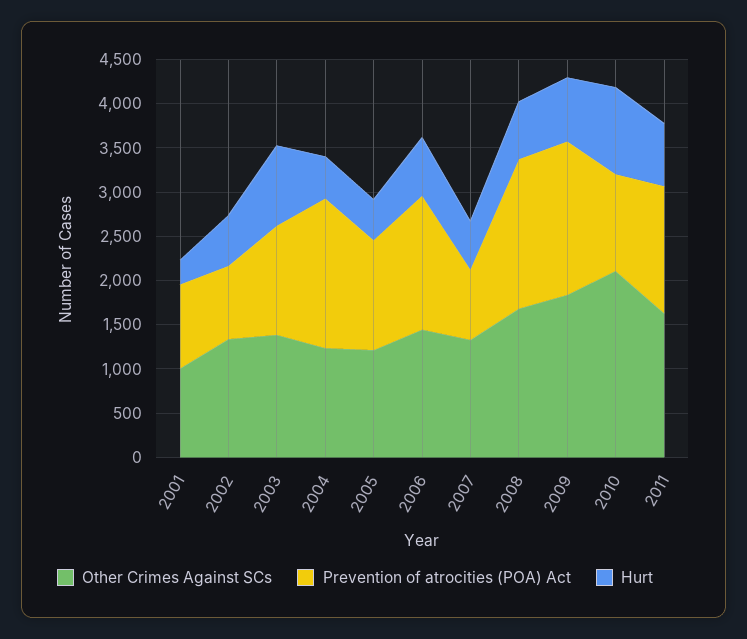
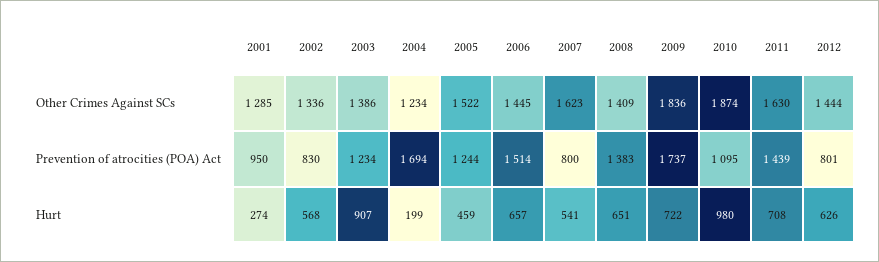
Other Crimes Against SCs, 2001: 1000 -> 1285
Hurt, 2004: 500 -> 199
Other Crimes Against SCs, 2005: 1200 -> 1522
Other Crimes Against SCs, 2007: 1300 -> 1623
Other Crimes Against SCs, 2008: 1700 -> 1409
Prevention of atrocities (POA) Act, 2008: 1700 -> 1383
Other Crimes Against SCs, 2010: 2100 -> 1874
Other Crimes Against SCs, 2012: none -> 1444
Prevention of atrocities (POA) Act, 2012: none -> 801
Hurt, 2012: none -> 626

